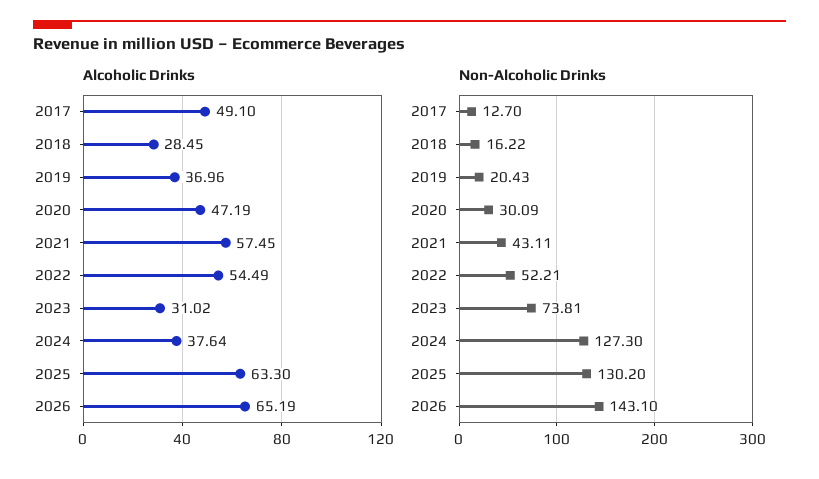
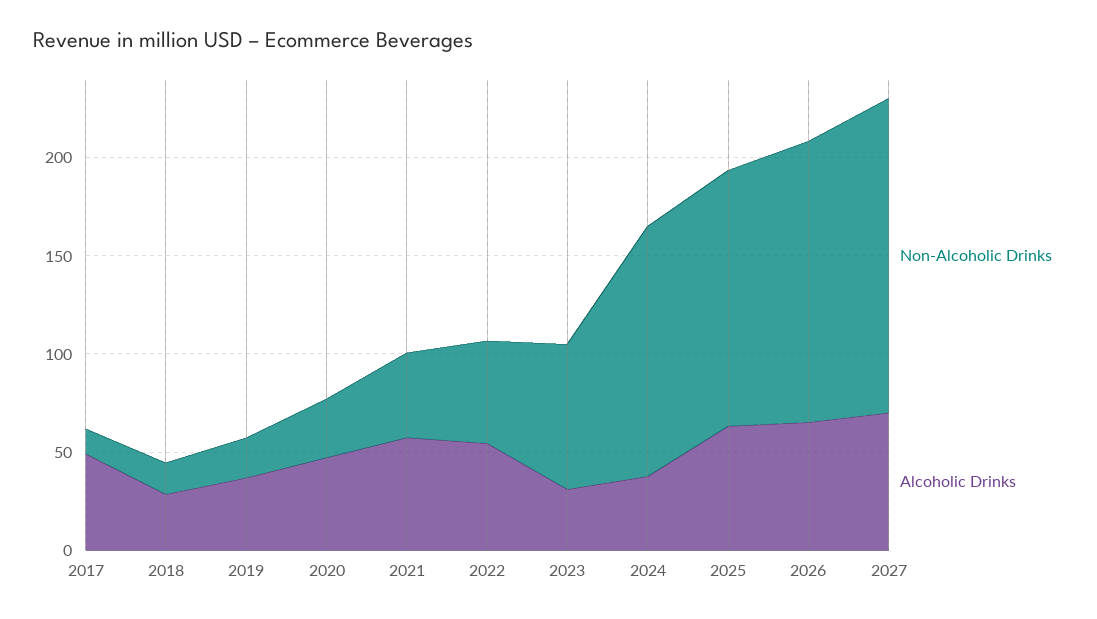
Non-Alcoholic Drinks, 2027: none -> 160
Alcoholic Drinks, 2027: none -> 70

